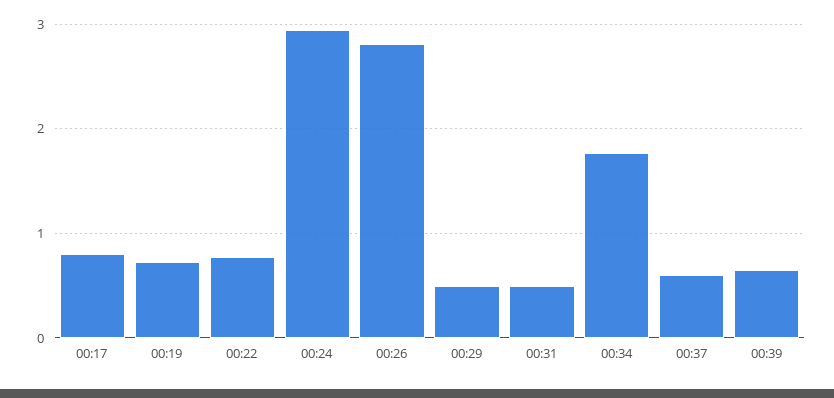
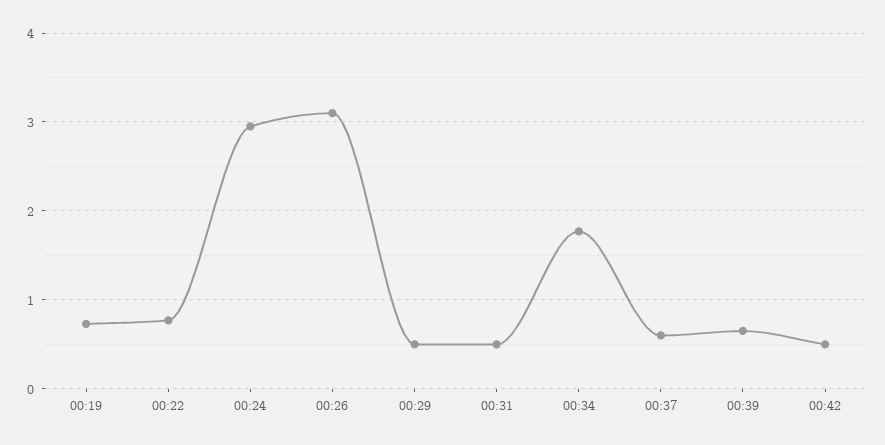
00:17: 0.8 -> none
00:26: 2.8 -> 3.1
00:42: none -> 0.5

